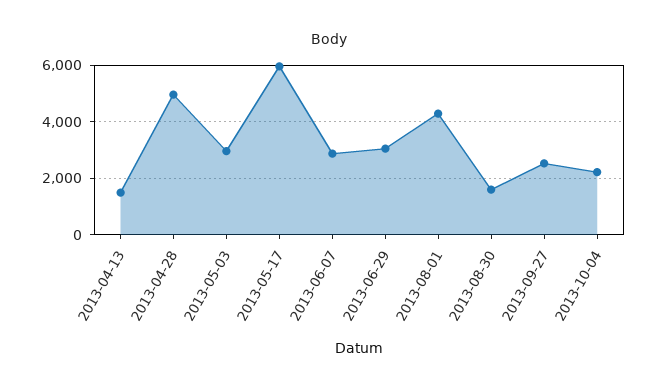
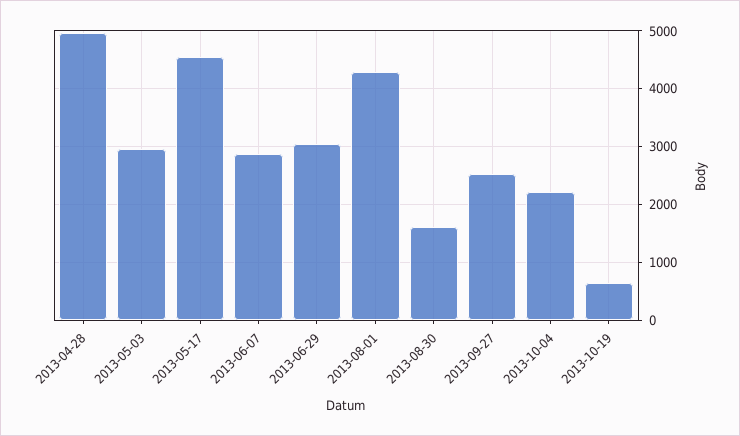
2013-04-13: 1500 -> none
2013-05-17: 6000 -> 4600
2013-10-19: none -> 600

